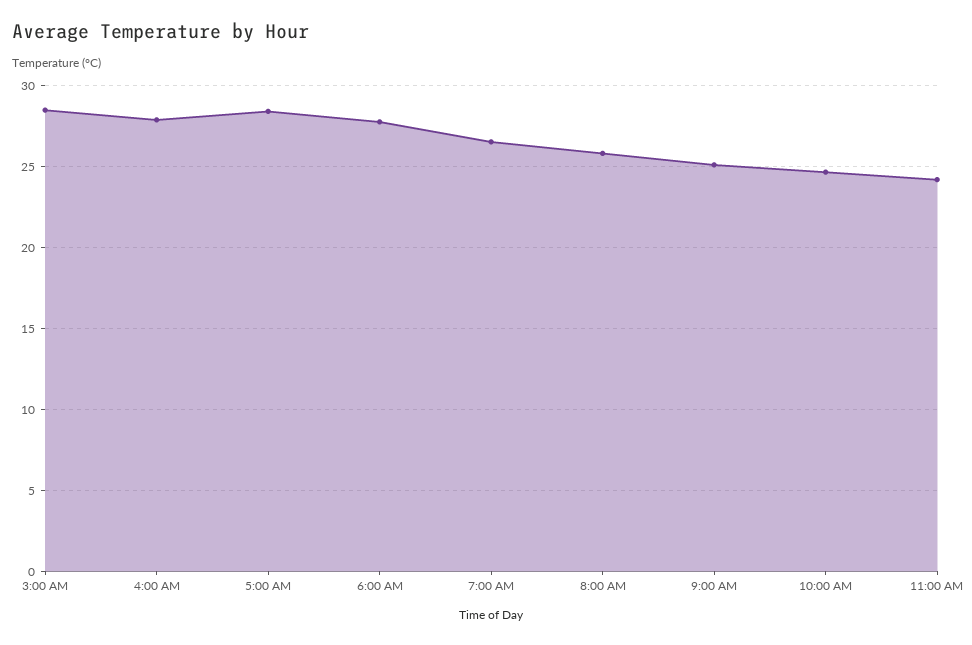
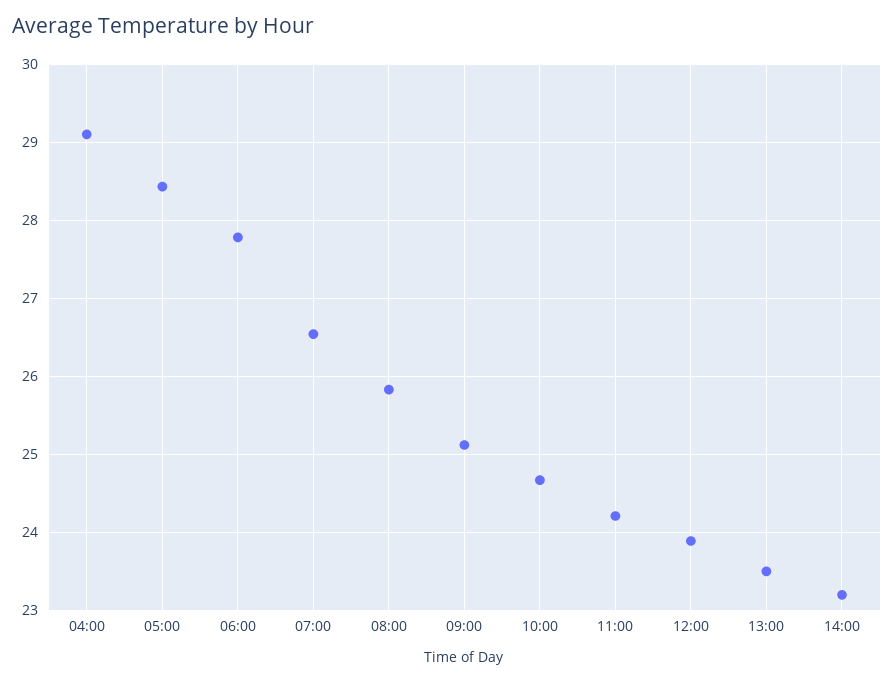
3:00 AM: 28.5 -> none
4:00 AM: 28 -> 29.1
12:00: none -> 23.9
13:00: none -> 23.5
14:00: none -> 23.2

